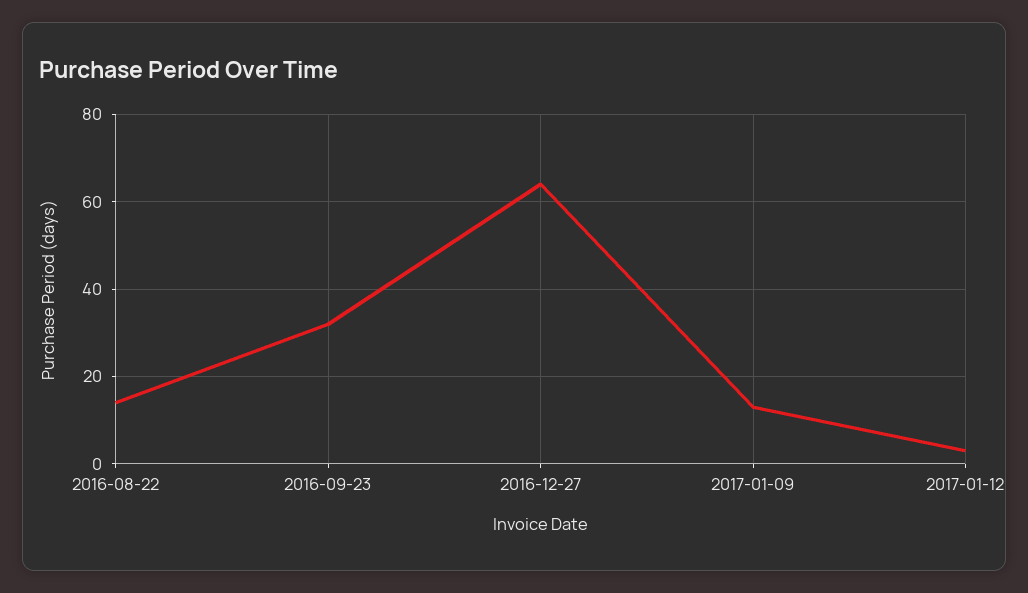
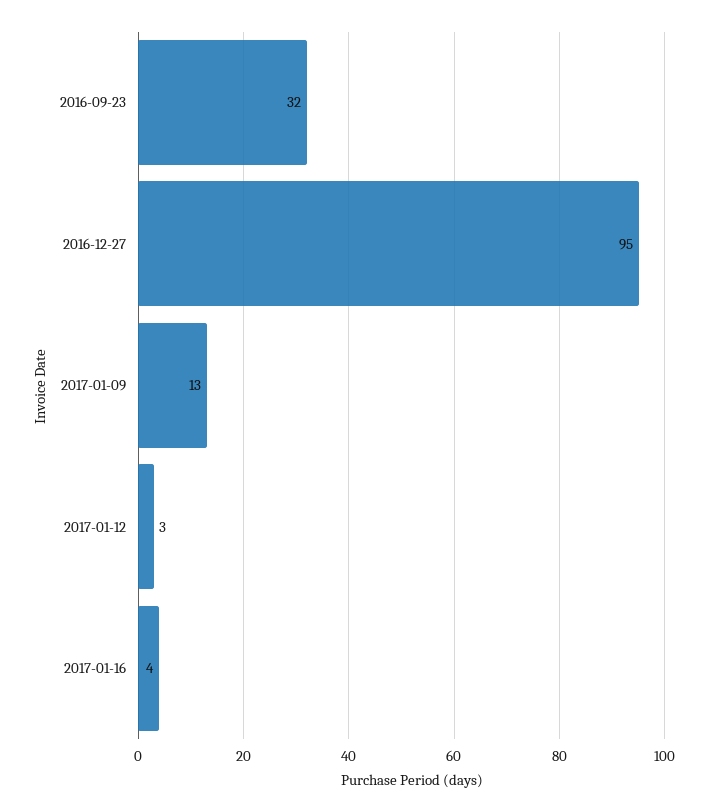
2016-08-22: 15 -> none
2016-12-27: 65 -> 95
2017-01-16: none -> 4

